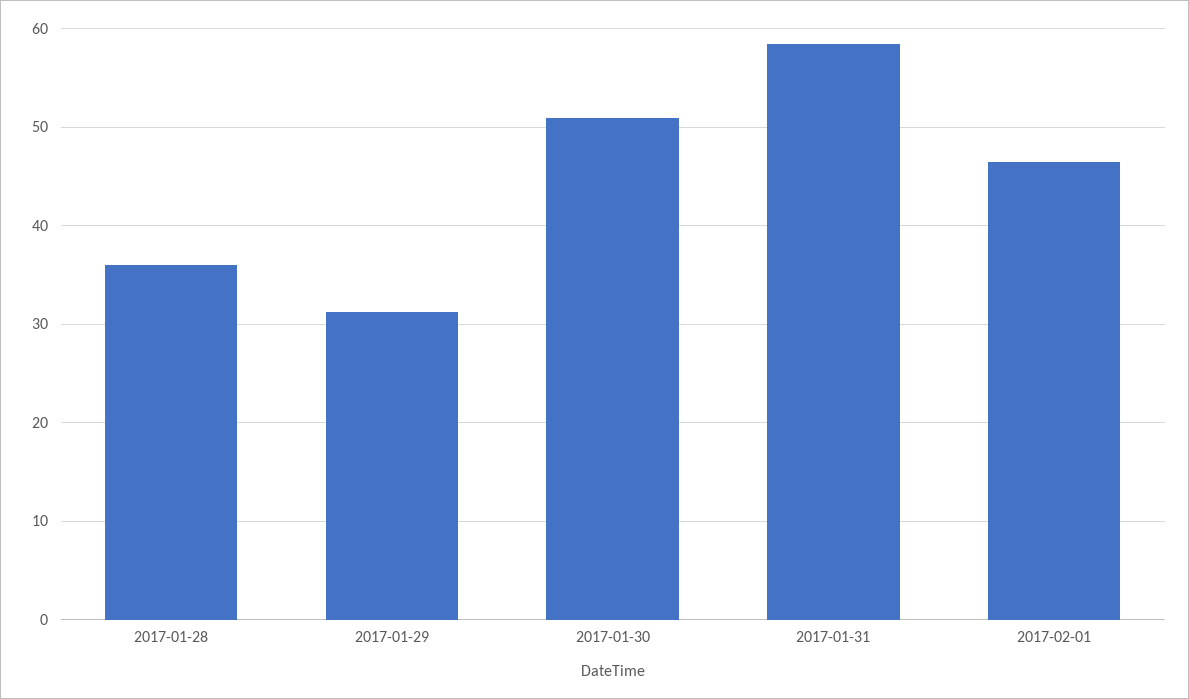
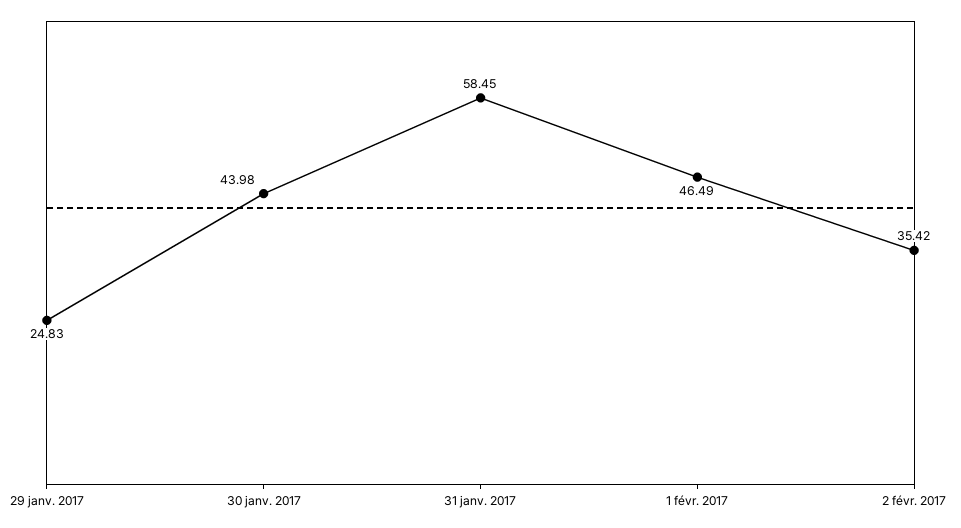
2017-01-28: 36 -> none
2017-01-29: 31 -> 24.83
2017-01-30: 51 -> 43.98
2 févr. 2017: none -> 35.42

